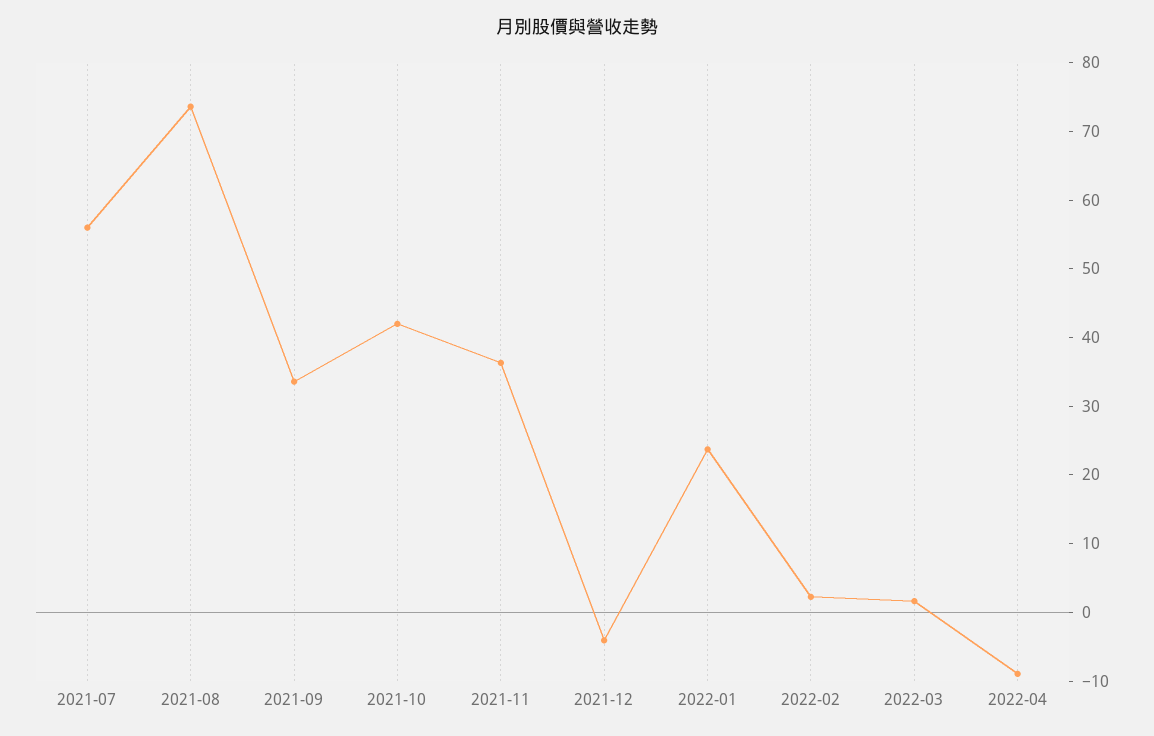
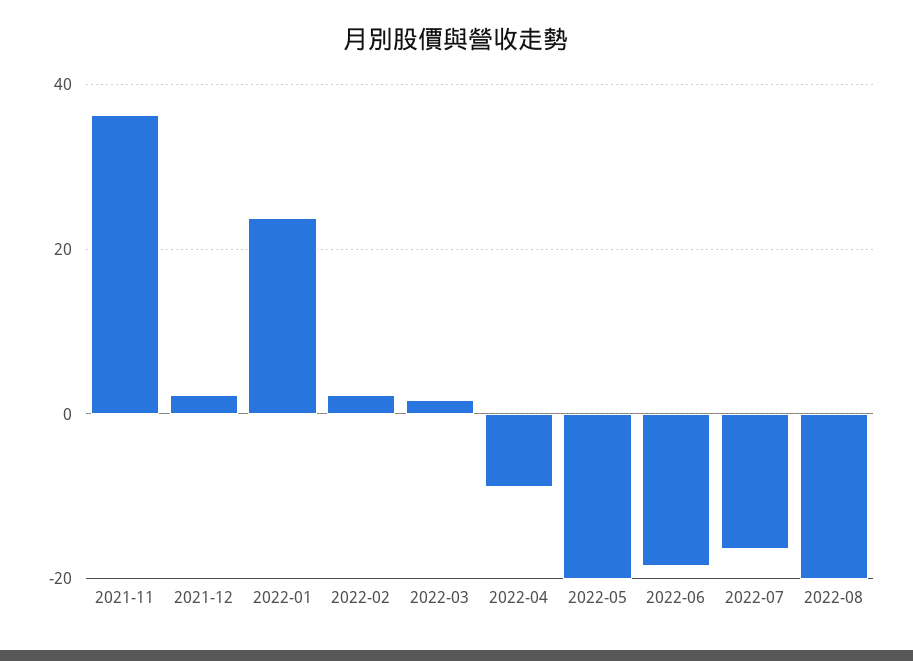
2021-07: 56 -> none
2021-08: 74 -> none
2021-09: 34 -> none
2021-10: 42 -> none
2021-12: -4 -> 2
2022-05: none -> -20
2022-06: none -> -18
2022-07: none -> -16
2022-08: none -> -20

